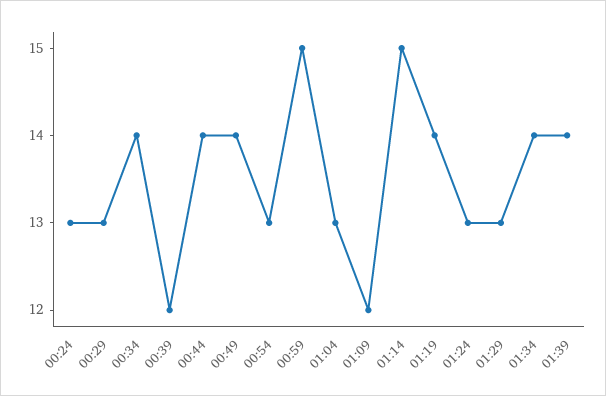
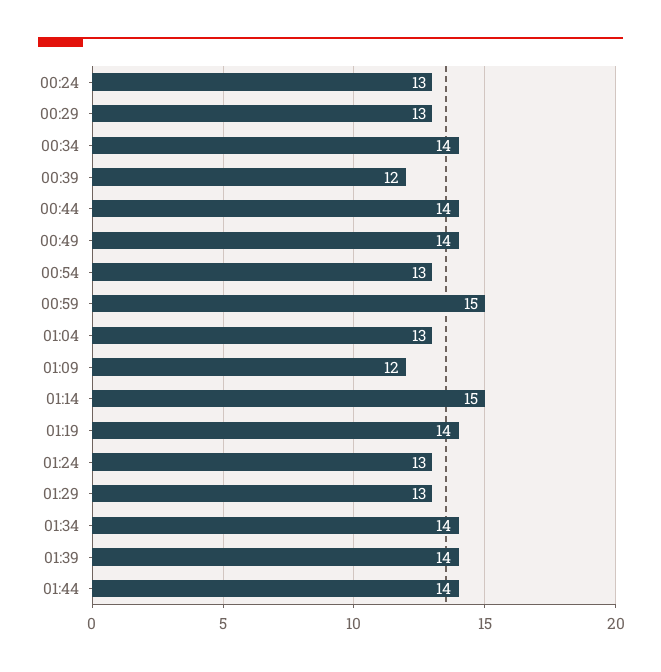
01:44: none -> 14

